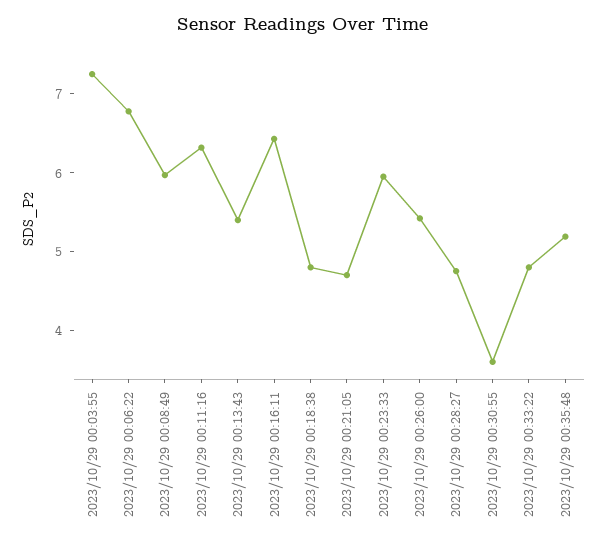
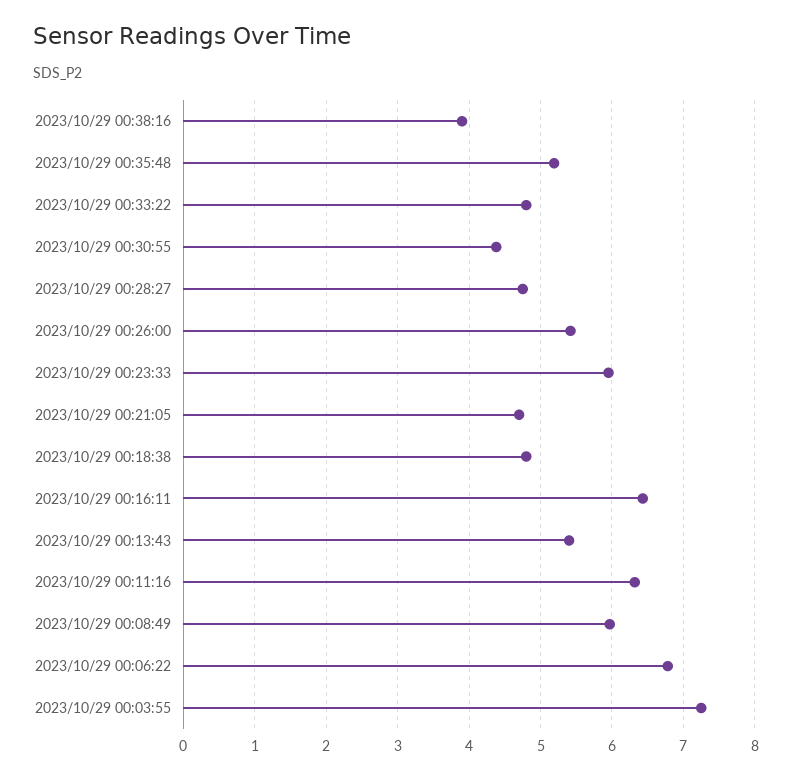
2023/10/29 00:30:55: 3.6 -> 4.4
2023/10/29 00:38:16: none -> 3.9

